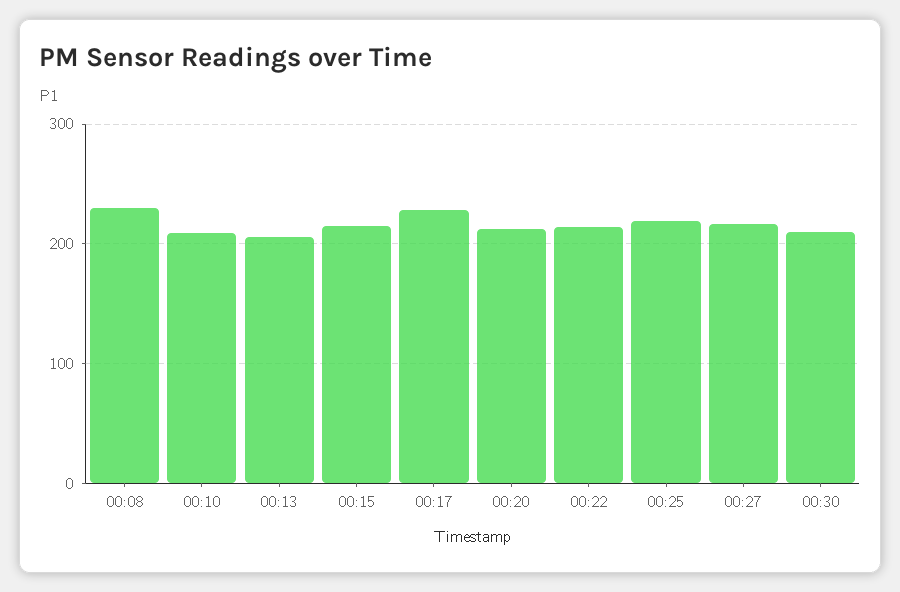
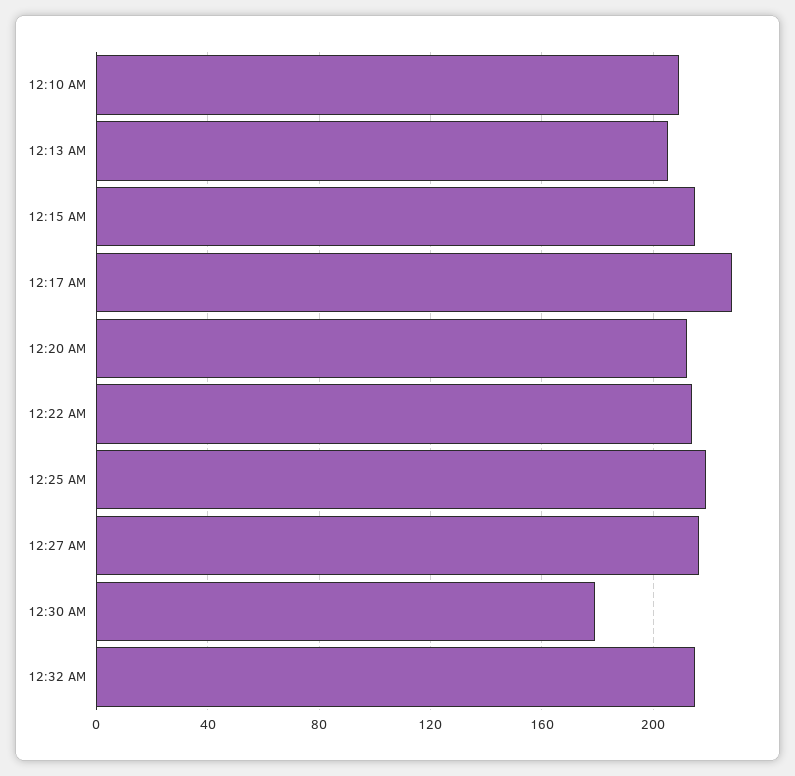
00:08: 230 -> none
00:30: 210 -> 180
12:32 AM: none -> 215

